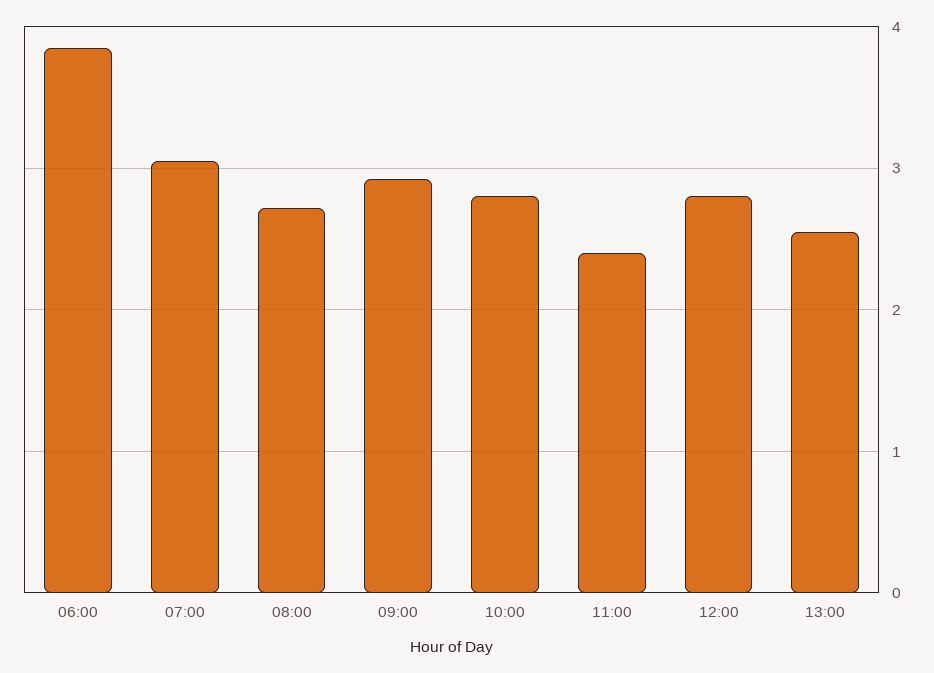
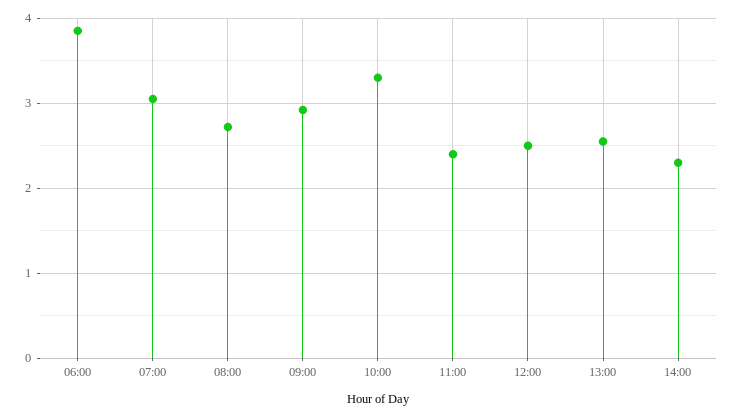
10:00: 2.8 -> 3.3
12:00: 2.8 -> 2.5
14:00: none -> 2.3

